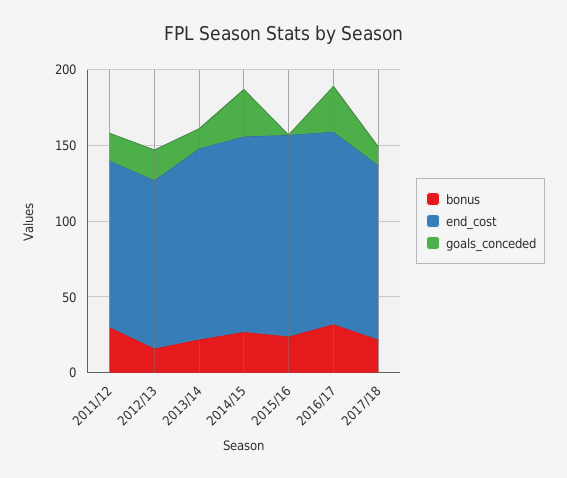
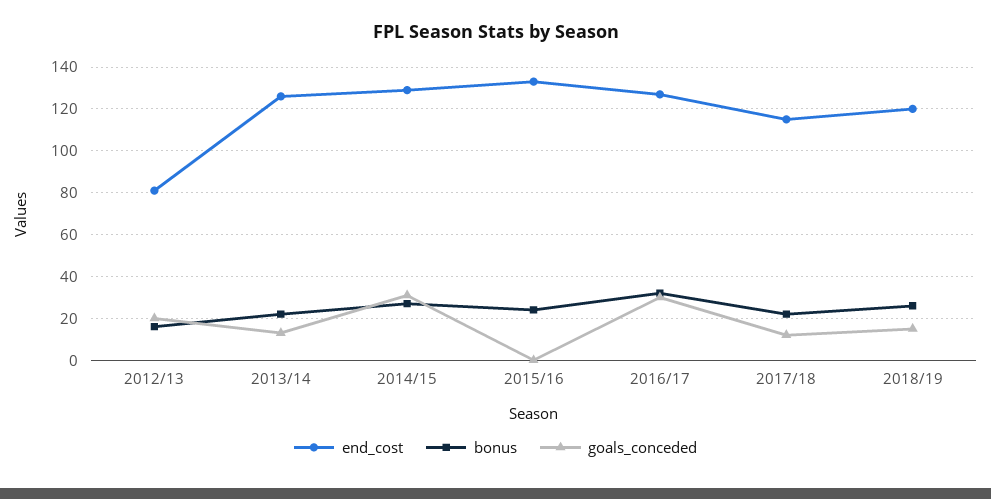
bonus, 2011/12: 30 -> none
end_cost, 2011/12: 110 -> none
goals_conceded, 2011/12: 20 -> none
end_cost, 2012/13: 110 -> 80
end_cost, 2018/19: none -> 120
bonus, 2018/19: none -> 25
goals_conceded, 2018/19: none -> 15

